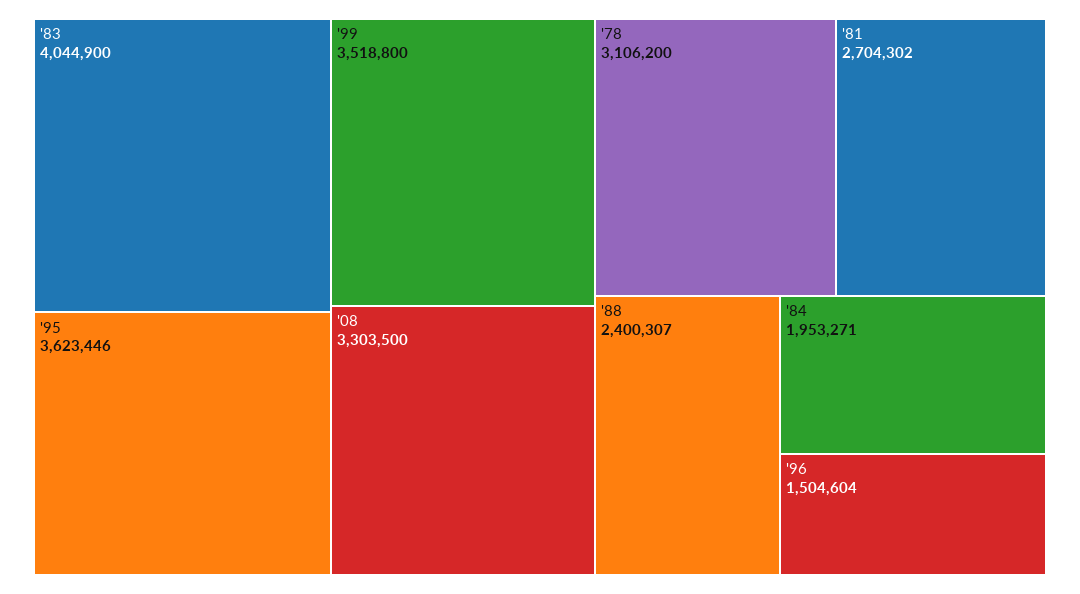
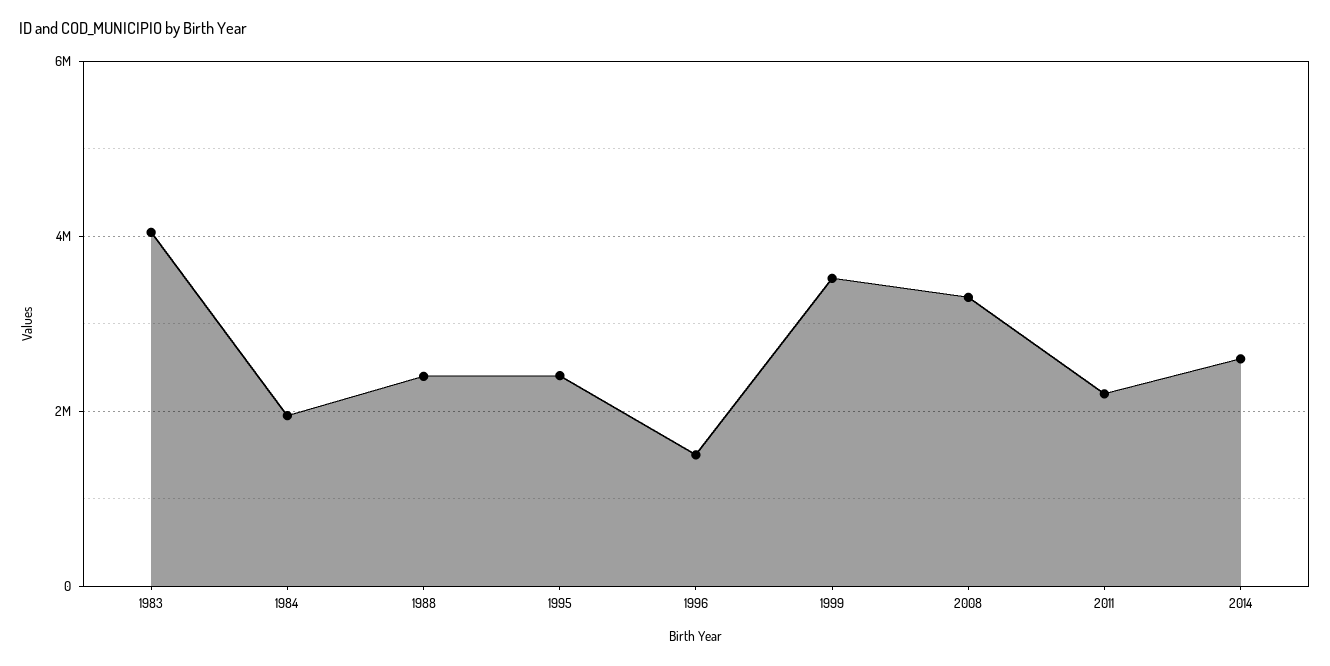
'95: 3623446 -> 2400000
'78: 3106200 -> none
'81: 2704302 -> none
2011: none -> 2200000
2014: none -> 2600000

